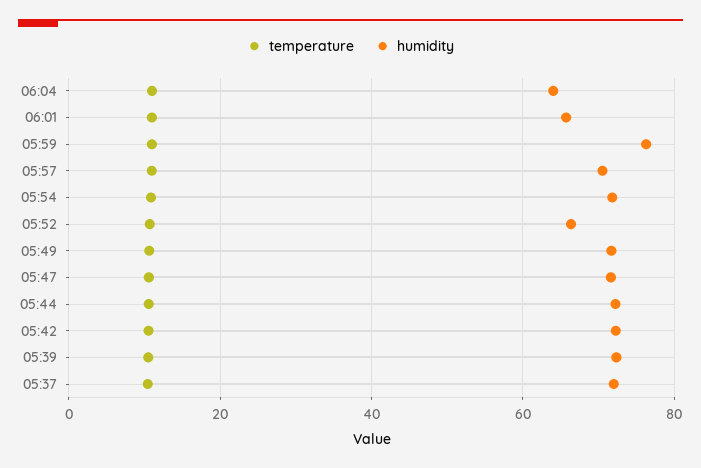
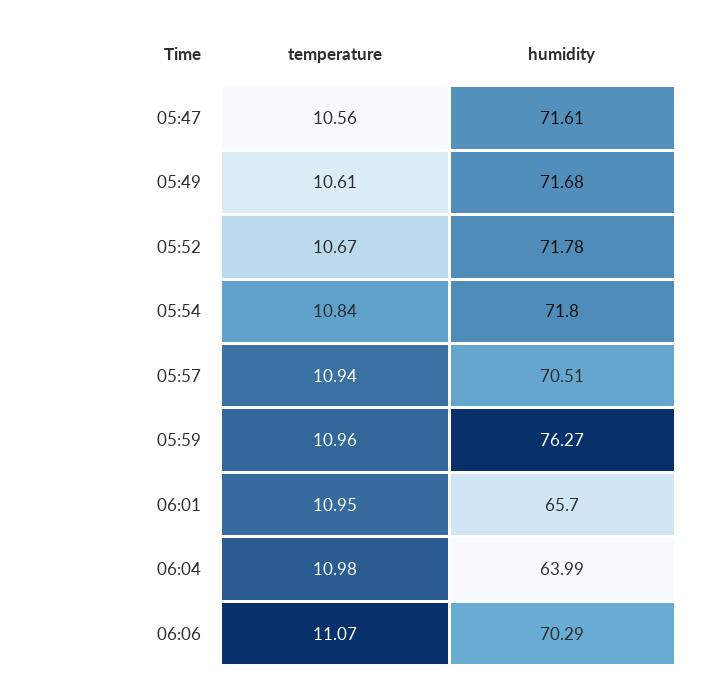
humidity, 05:52: 66 -> 71.78
temperature, 05:44: 10 -> none
humidity, 05:44: 72 -> none
temperature, 05:42: 10 -> none
humidity, 05:42: 72 -> none
temperature, 05:39: 10 -> none
humidity, 05:39: 72 -> none
temperature, 05:37: 10 -> none
humidity, 05:37: 72 -> none
temperature, 06:06: none -> 11.07
humidity, 06:06: none -> 70.29

